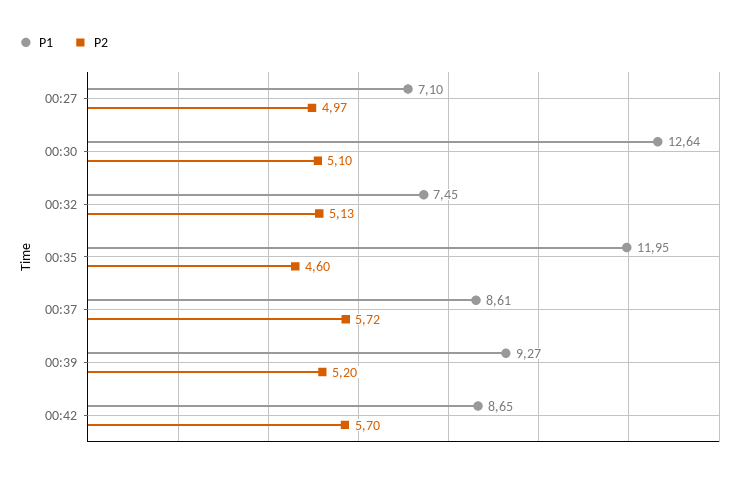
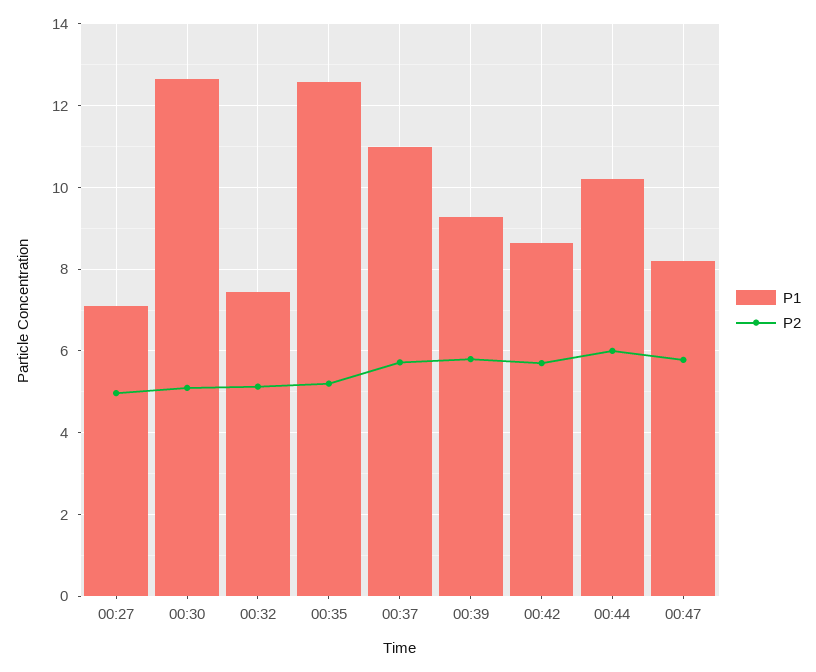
P1, 00:35: 11.95 -> 12.6
P2, 00:35: 4.6 -> 5.2
P1, 00:37: 8.61 -> 11
P2, 00:39: 5.2 -> 5.8
P1, 00:44: none -> 10.2
P2, 00:44: none -> 6
P1, 00:47: none -> 8.2
P2, 00:47: none -> 5.8

